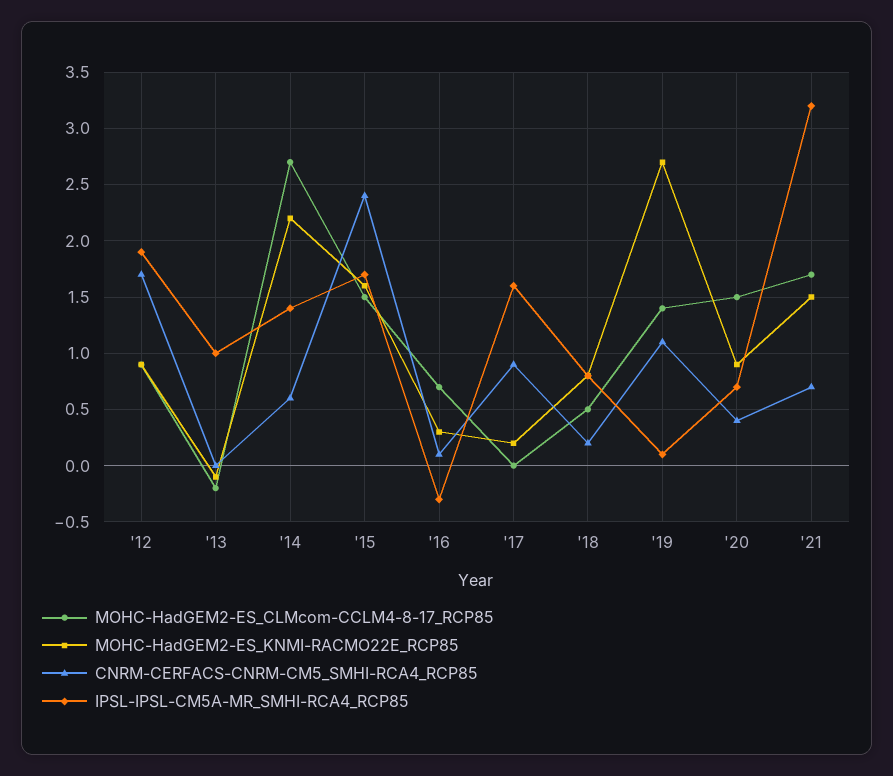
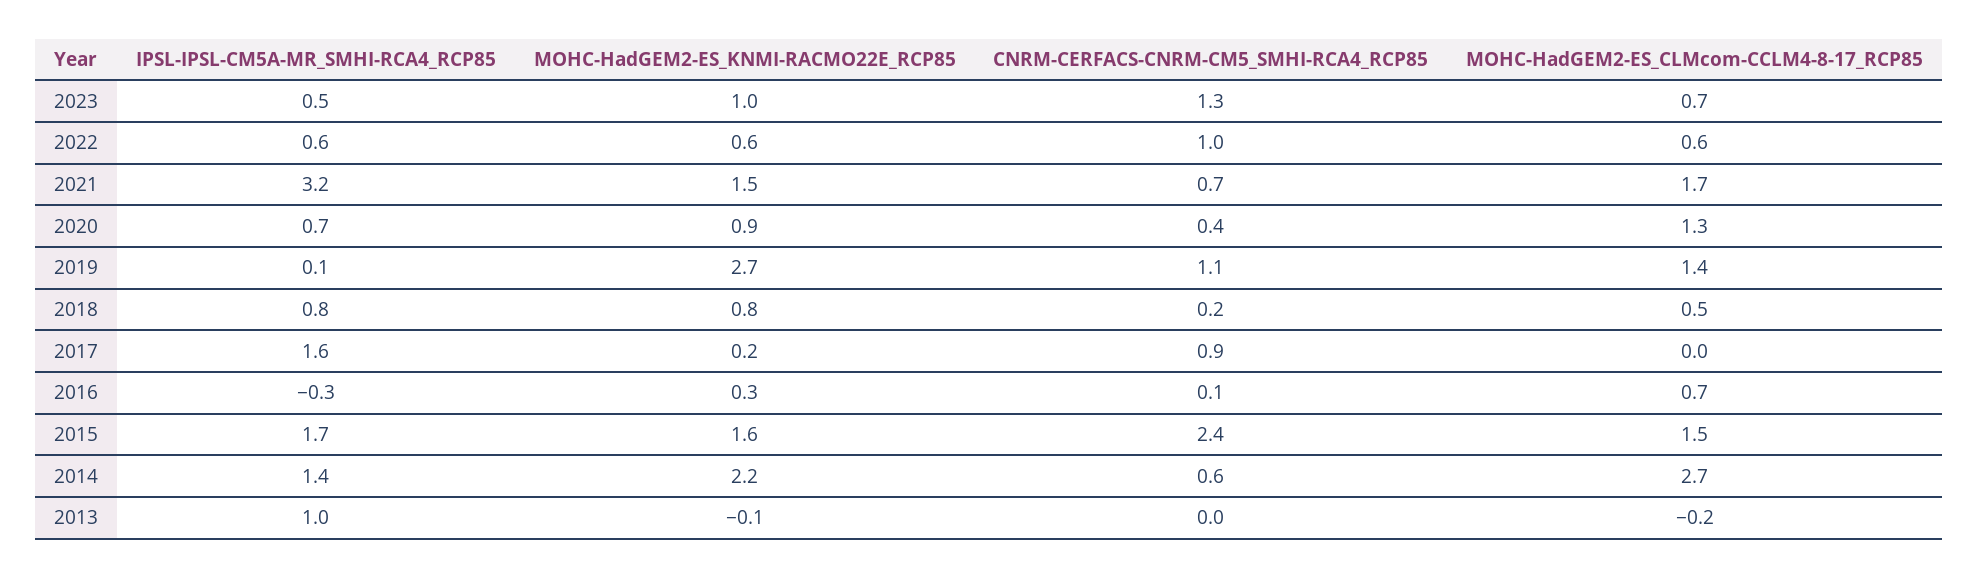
MOHC-HadGEM2-ES_CLMcom-CCLM4-8-17_RCP85, '12: 0.9 -> none
MOHC-HadGEM2-ES_KNMI-RACMO22E_RCP85, '12: 0.9 -> none
CNRM-CERFACS-CNRM-CM5_SMHI-RCA4_RCP85, '12: 1.7 -> none
IPSL-IPSL-CM5A-MR_SMHI-RCA4_RCP85, '12: 1.9 -> none
MOHC-HadGEM2-ES_CLMcom-CCLM4-8-17_RCP85, '20: 1.5 -> 1.3
IPSL-IPSL-CM5A-MR_SMHI-RCA4_RCP85, 2023: none -> 0.5
MOHC-HadGEM2-ES_KNMI-RACMO22E_RCP85, 2023: none -> 1
CNRM-CERFACS-CNRM-CM5_SMHI-RCA4_RCP85, 2023: none -> 1.3
MOHC-HadGEM2-ES_CLMcom-CCLM4-8-17_RCP85, 2023: none -> 0.7
IPSL-IPSL-CM5A-MR_SMHI-RCA4_RCP85, 2022: none -> 0.6
MOHC-HadGEM2-ES_KNMI-RACMO22E_RCP85, 2022: none -> 0.6
CNRM-CERFACS-CNRM-CM5_SMHI-RCA4_RCP85, 2022: none -> 1
MOHC-HadGEM2-ES_CLMcom-CCLM4-8-17_RCP85, 2022: none -> 0.6

